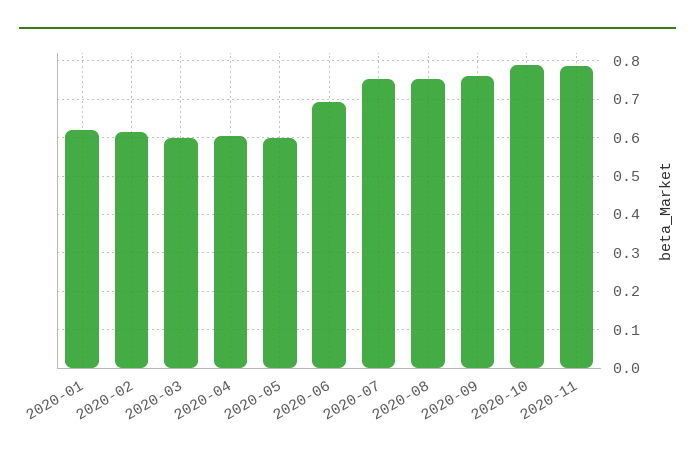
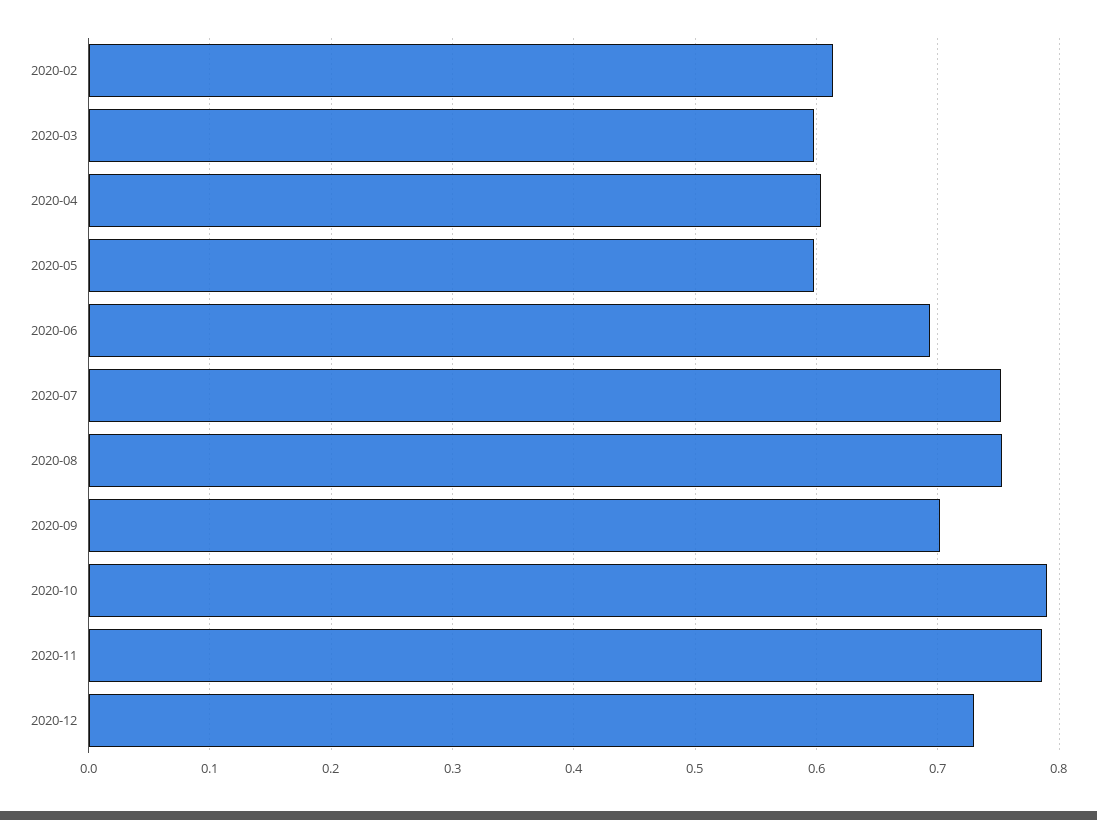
2020-01: 0.62 -> none
2020-09: 0.76 -> 0.7
2020-12: none -> 0.73

